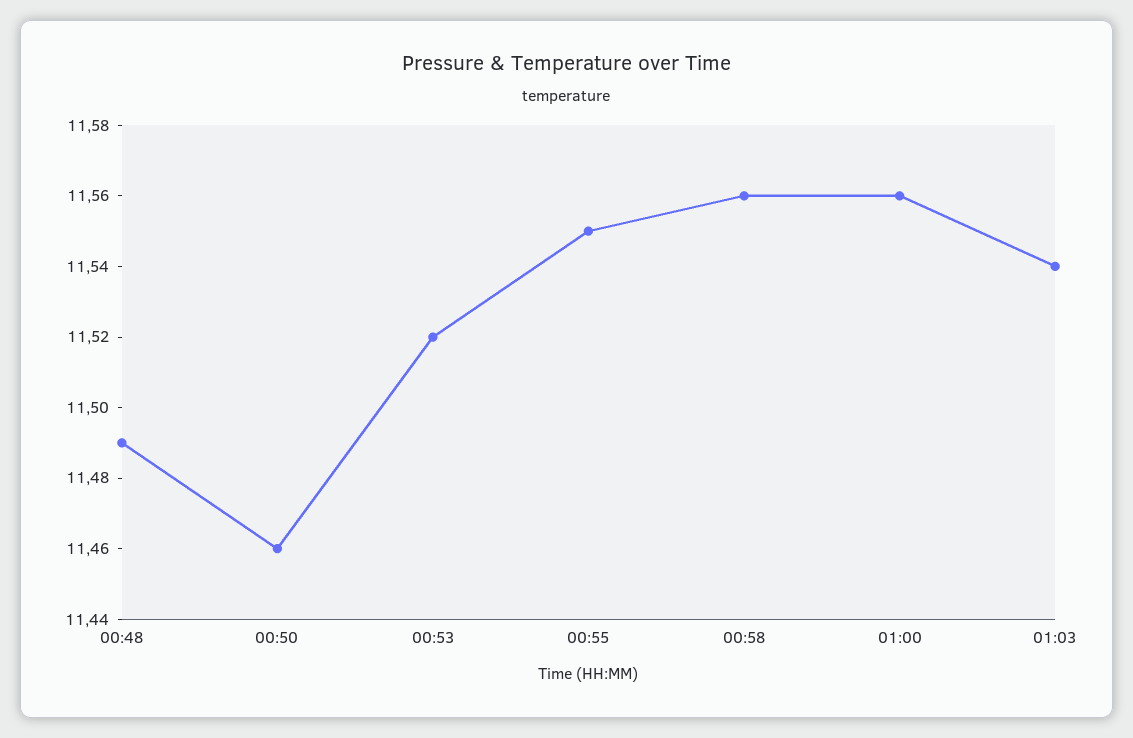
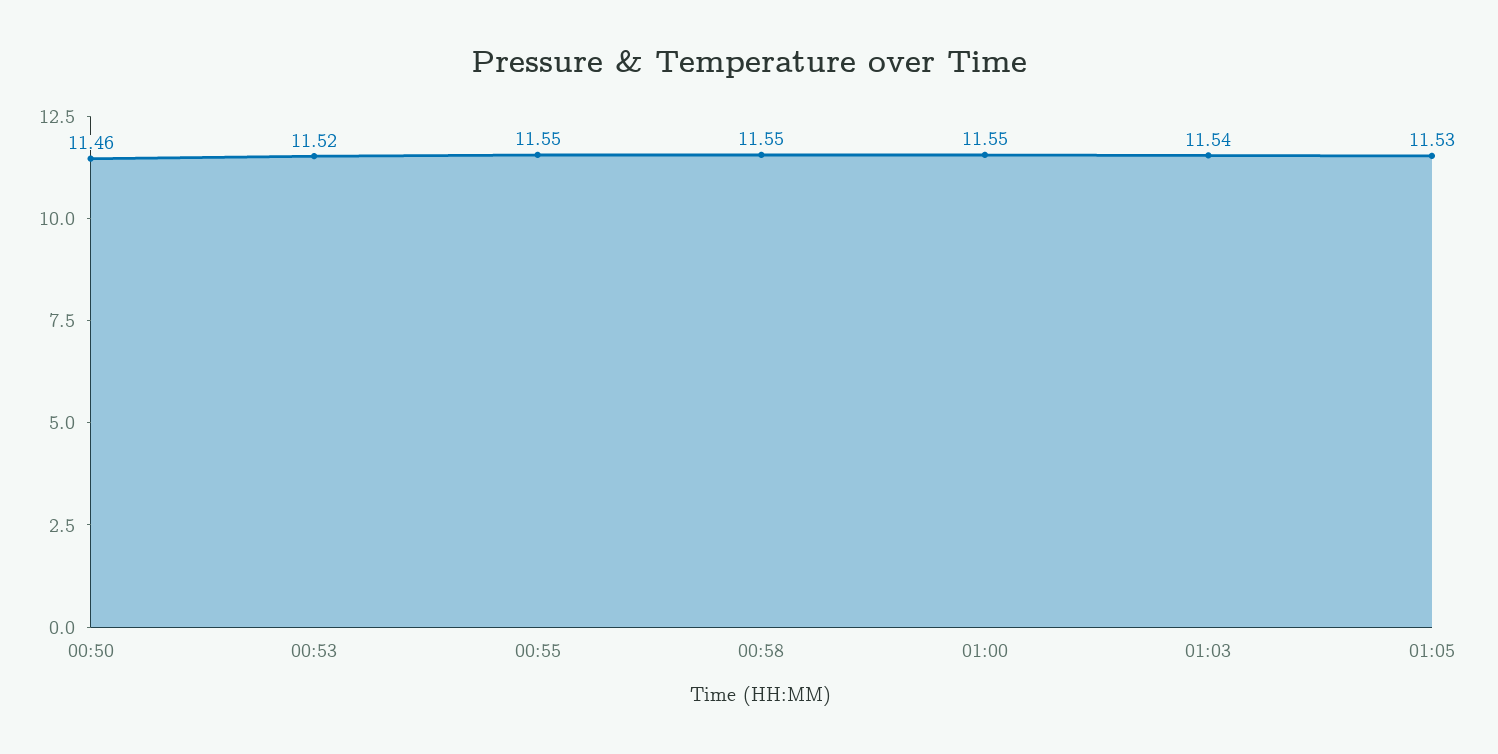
00:48: 11.49 -> none
00:58: 11.56 -> 11.55
01:00: 11.56 -> 11.55
01:05: none -> 11.53

